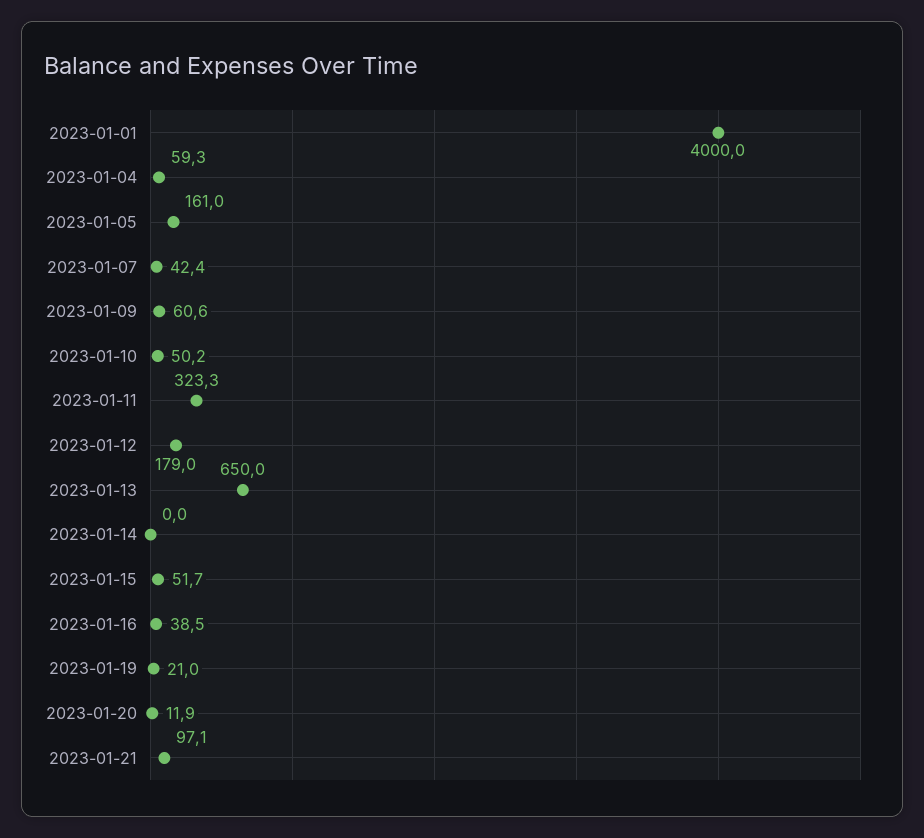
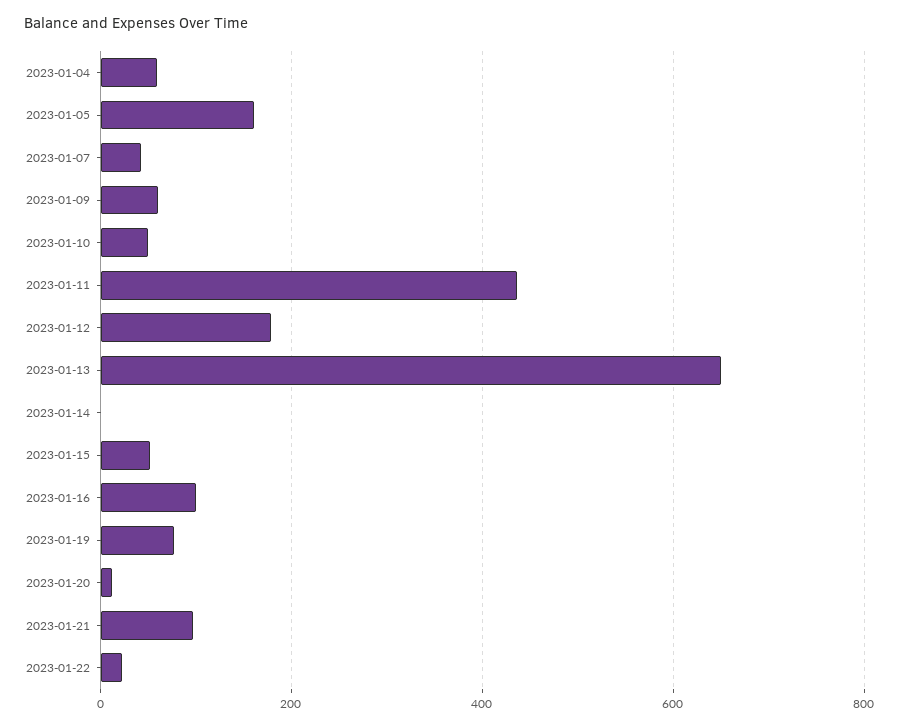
2023-01-01: 4000 -> none
2023-01-11: 323.3 -> 440
2023-01-16: 38.5 -> 100
2023-01-19: 21 -> 80
2023-01-22: none -> 20

